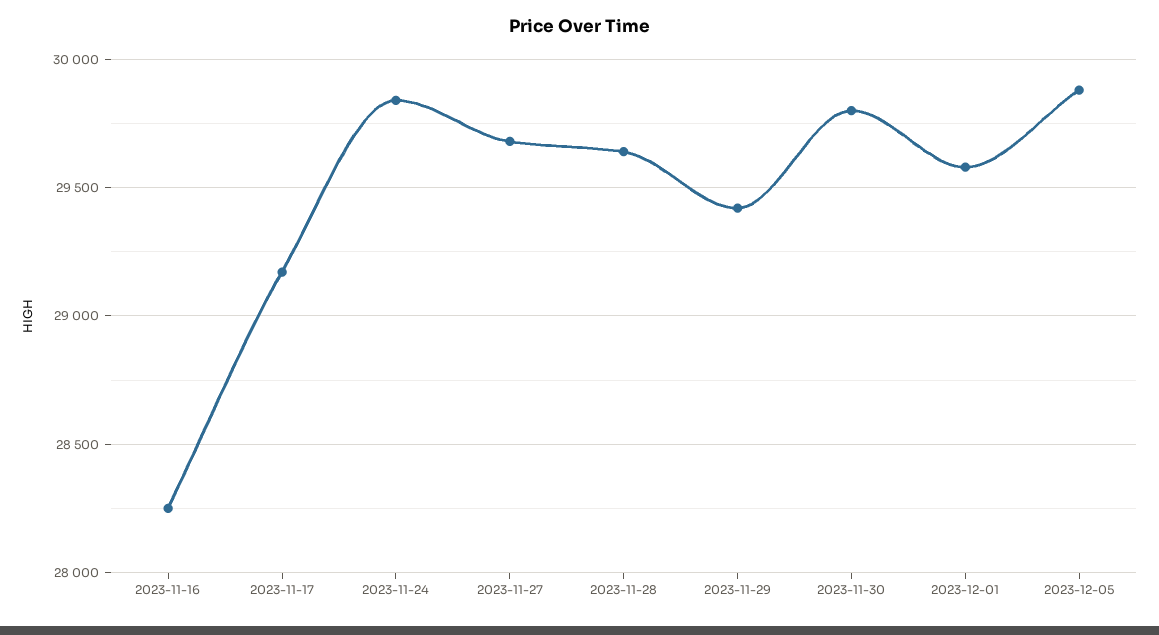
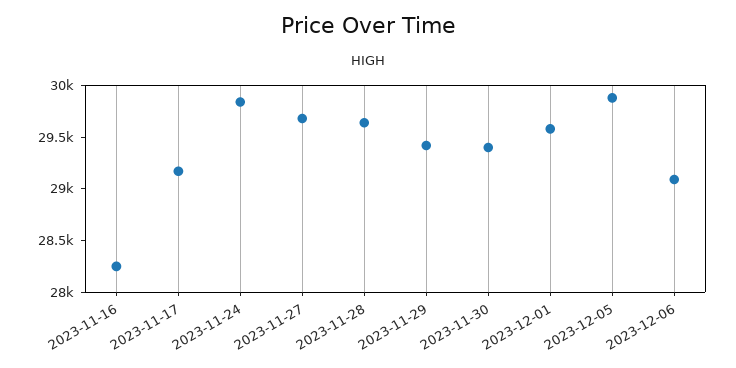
2023-11-30: 29800 -> 29400
2023-12-06: none -> 29100

